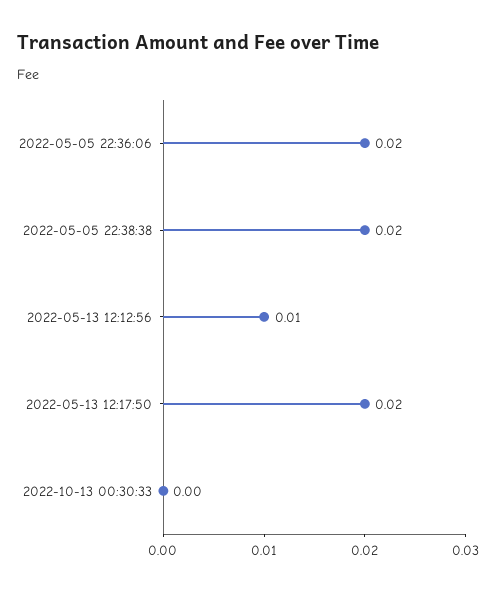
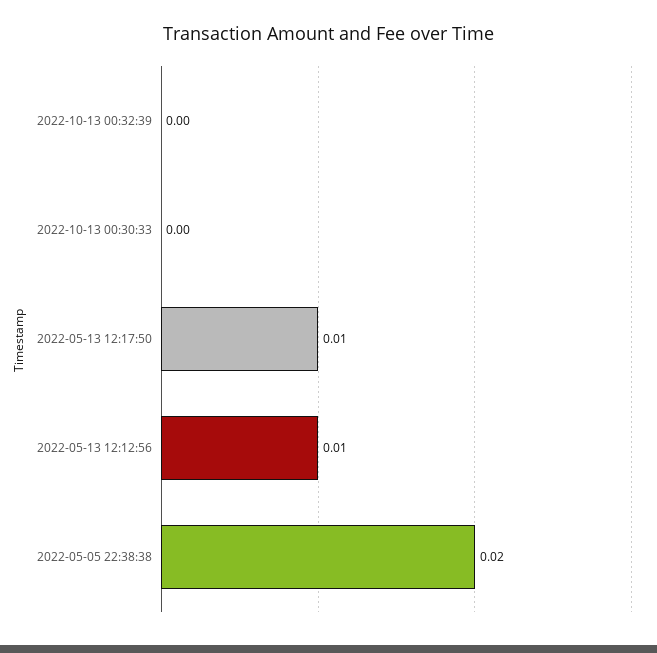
2022-05-05 22:36:06: 0.02 -> none
2022-05-13 12:17:50: 0.02 -> 0.01
2022-10-13 00:32:39: none -> 0

